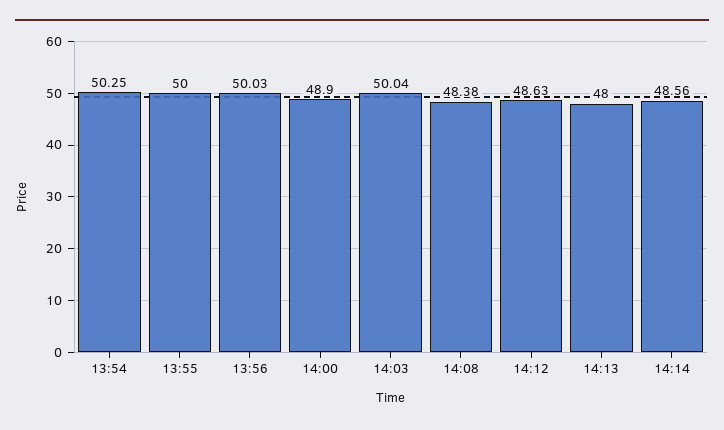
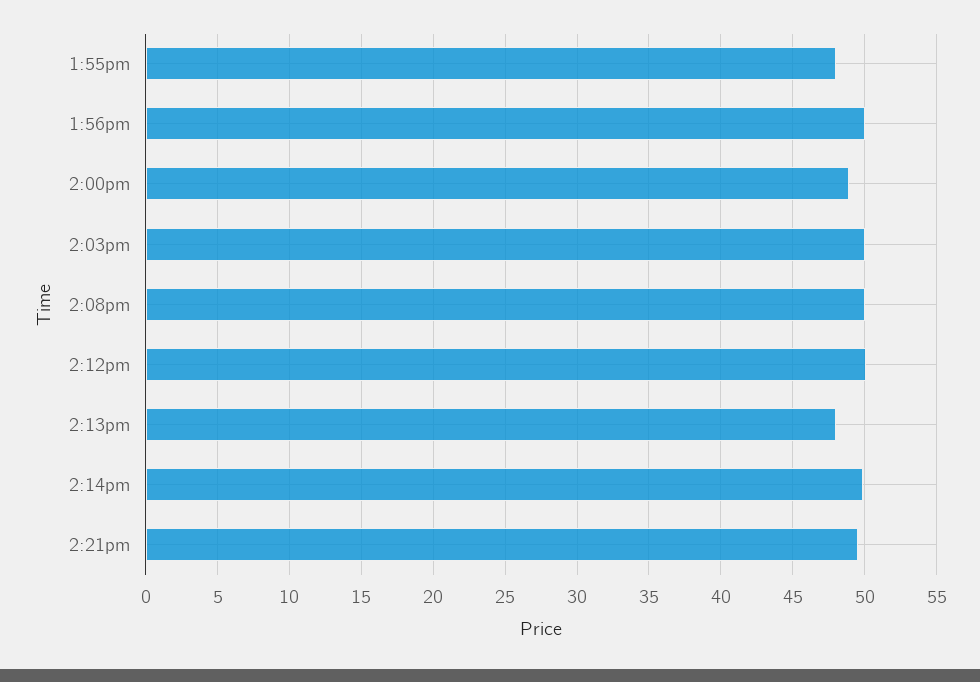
13:54: 50.25 -> none
13:55: 50 -> 48
14:08: 48.38 -> 50
14:12: 48.63 -> 50
14:14: 48.56 -> 50
2:21pm: none -> 49.5

